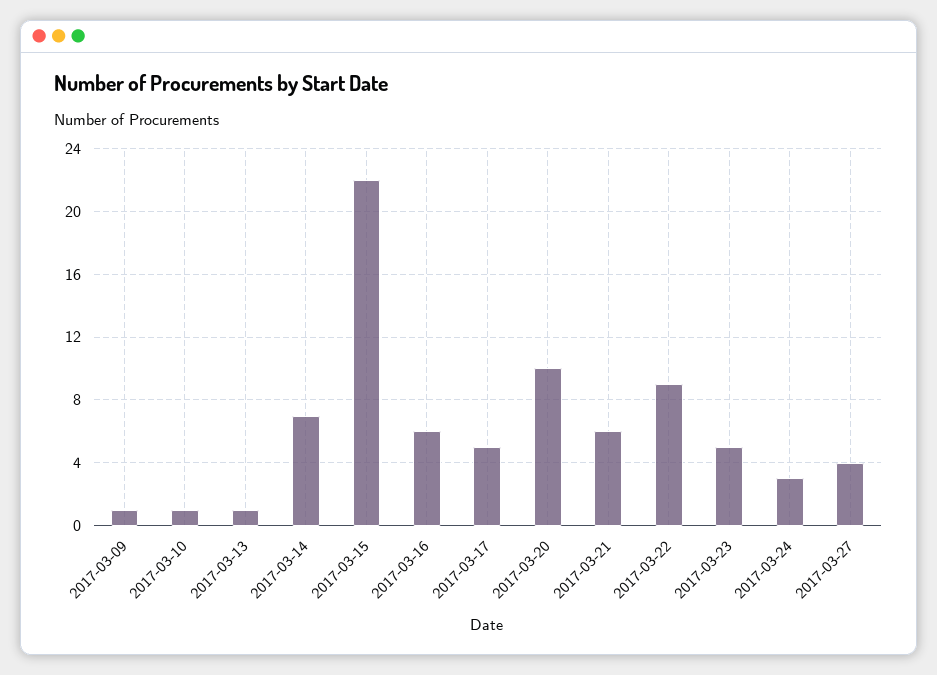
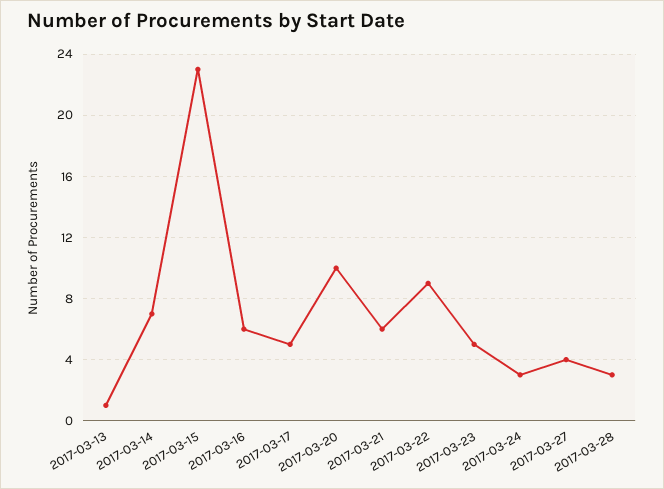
2017-03-09: 1 -> none
2017-03-10: 1 -> none
2017-03-15: 22 -> 23
2017-03-28: none -> 3

